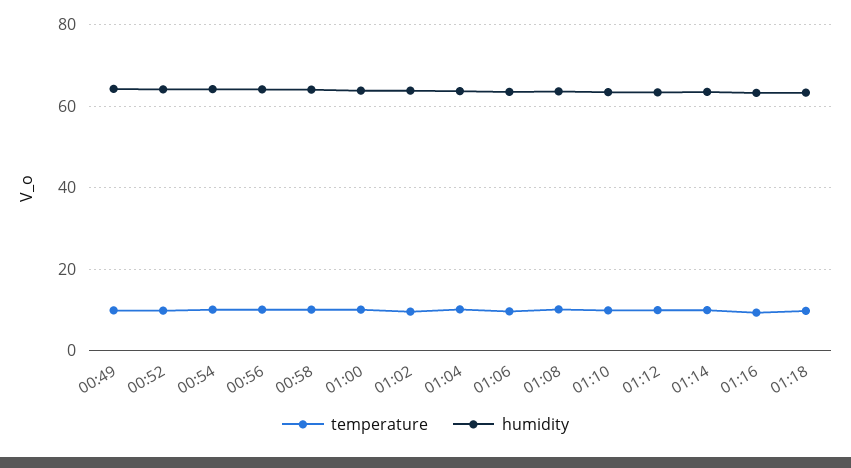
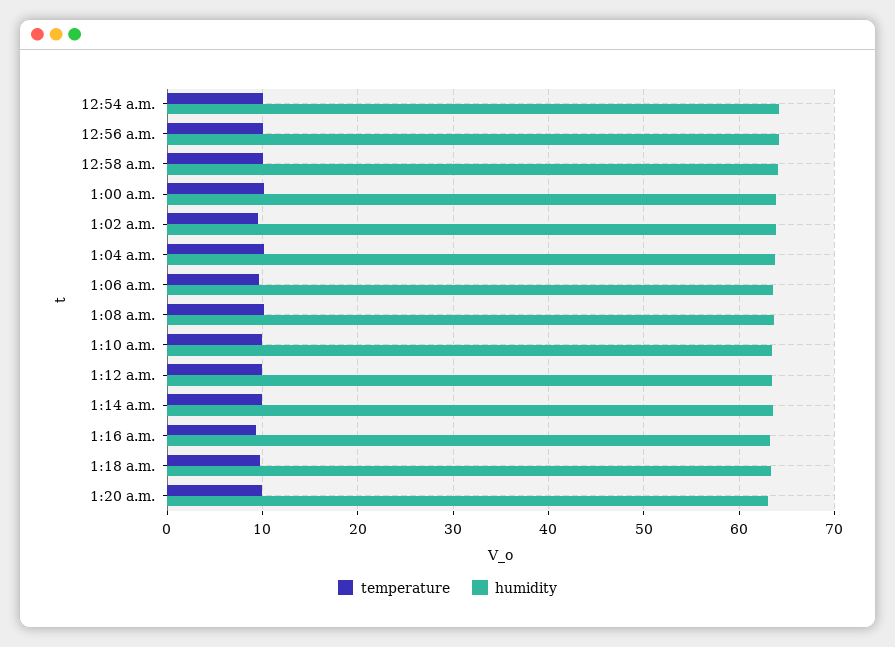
temperature, 00:49: 10 -> none
humidity, 00:49: 64 -> none
temperature, 00:52: 10 -> none
humidity, 00:52: 64 -> none
temperature, 1:20 a.m.: none -> 10
humidity, 1:20 a.m.: none -> 63

